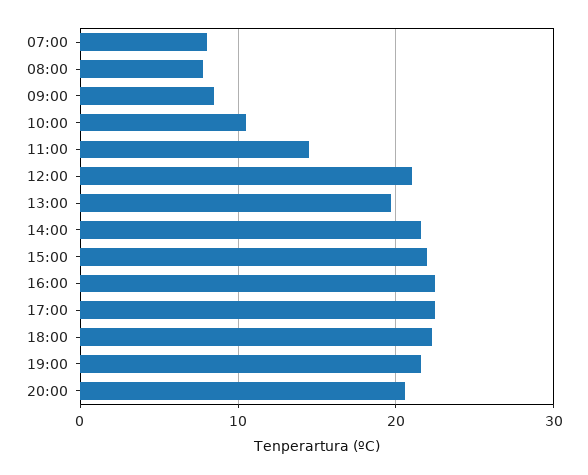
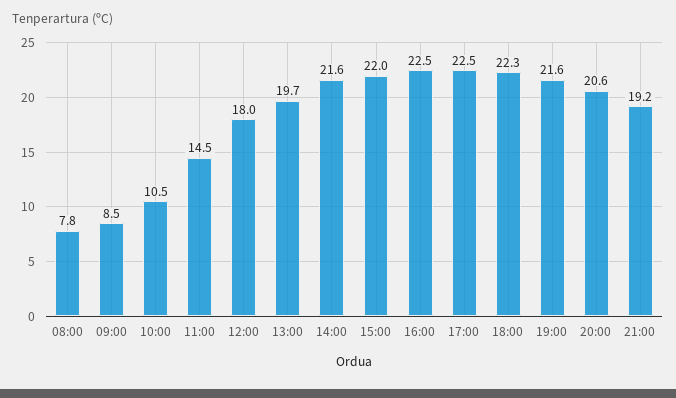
07:00: 8 -> none
12:00: 21 -> 18
21:00: none -> 19.2

